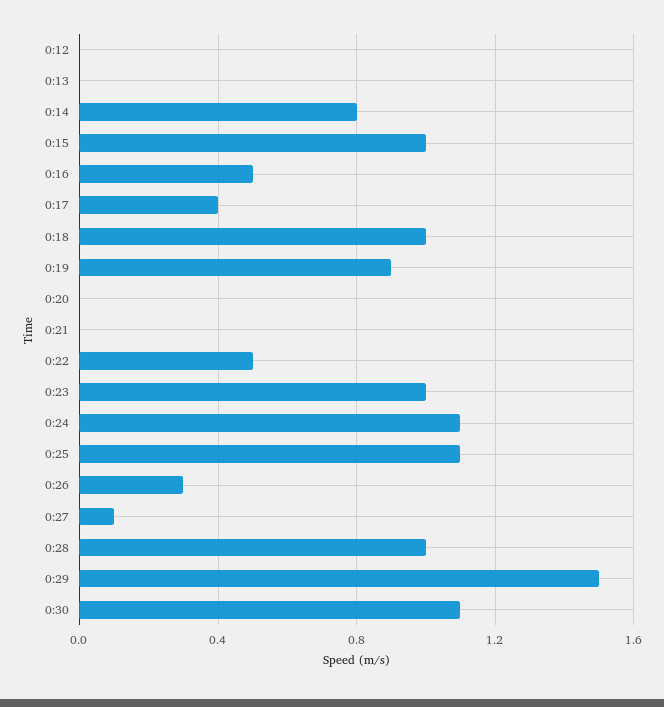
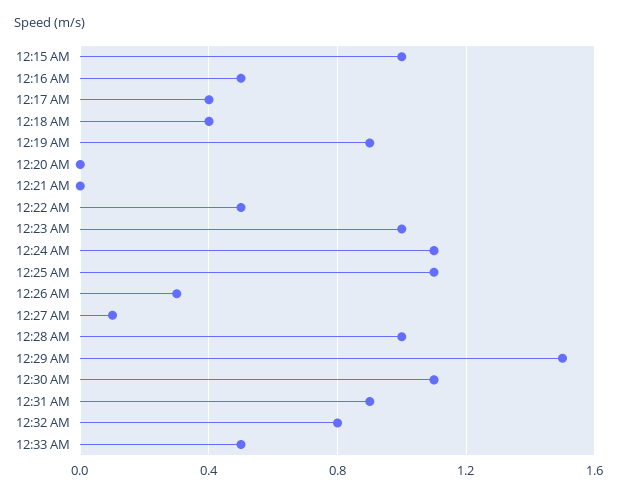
0:12: 0 -> none
0:13: 0 -> none
0:14: 0.8 -> none
0:18: 1 -> 0.4
12:31 AM: none -> 0.9
12:32 AM: none -> 0.8
12:33 AM: none -> 0.5

